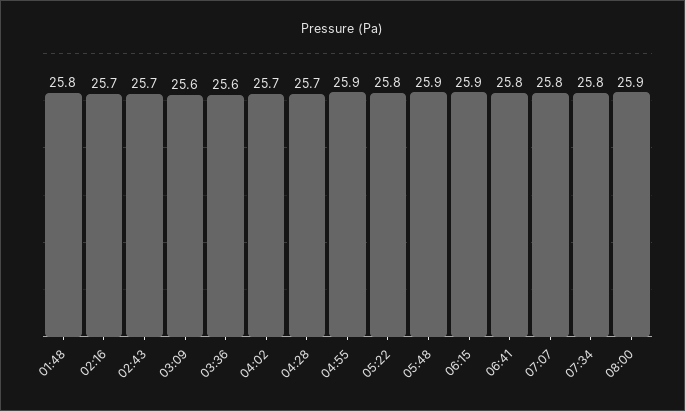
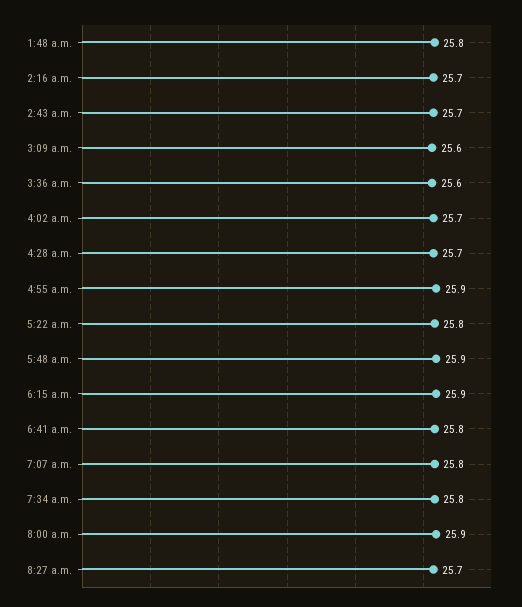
8:27 a.m.: none -> 25.7

